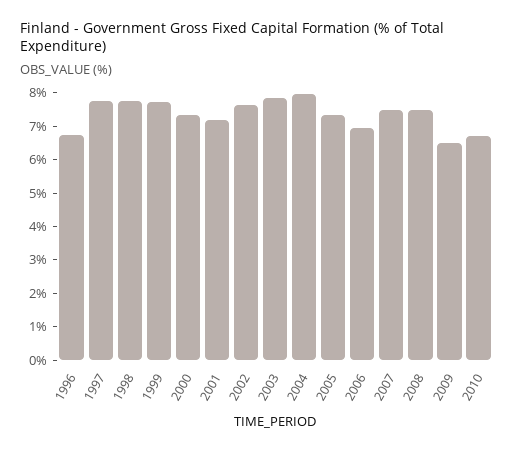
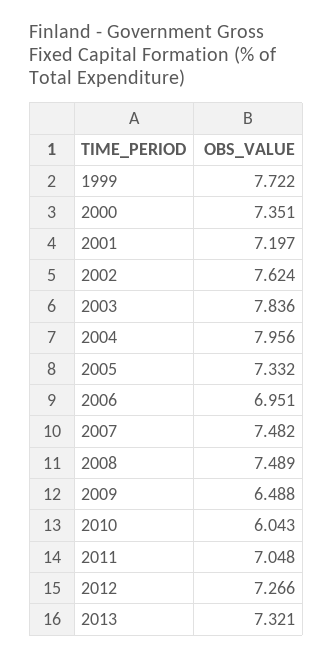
1996: 6.75 -> none
1997: 7.75 -> none
1998: 7.75 -> none
2010: 6.75 -> 6.043
2011: none -> 7.048
2012: none -> 7.266
2013: none -> 7.321

